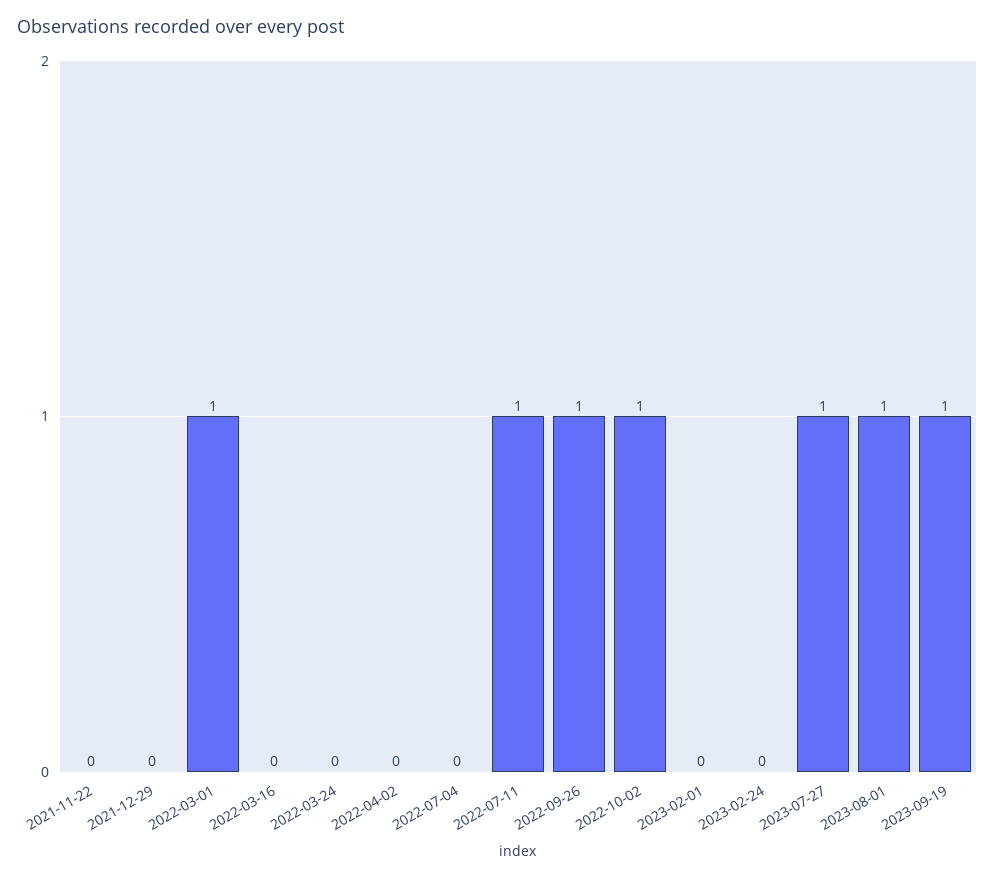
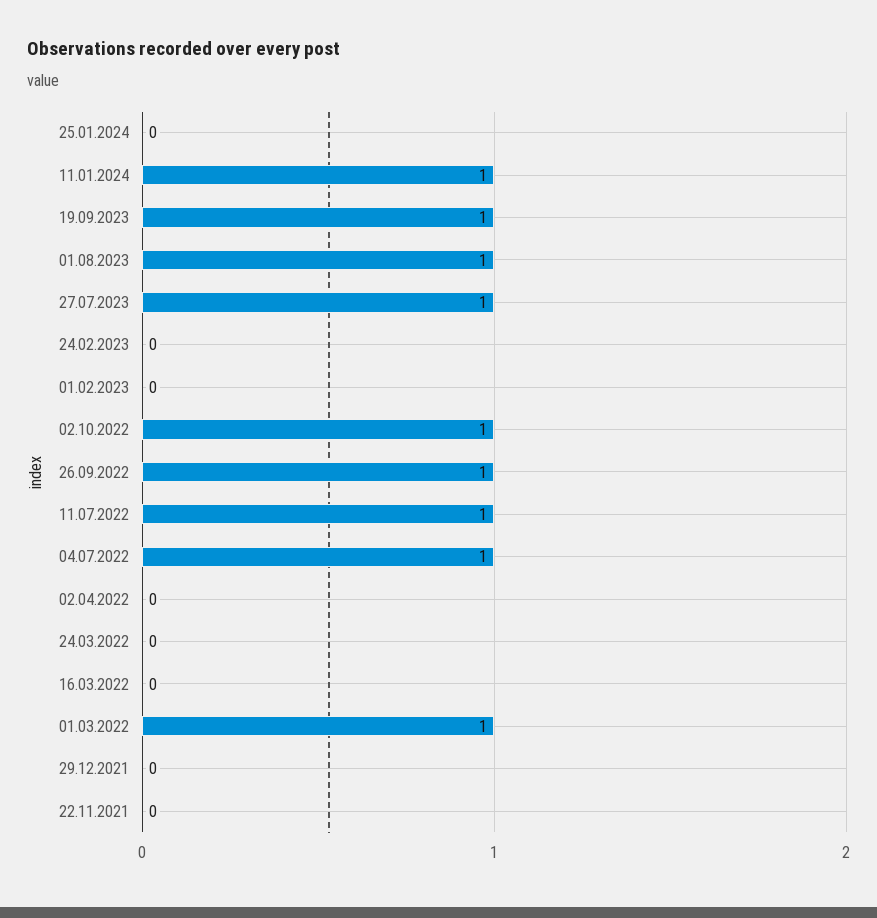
2022-07-04: 0 -> 1
25.01.2024: none -> 0
11.01.2024: none -> 1

